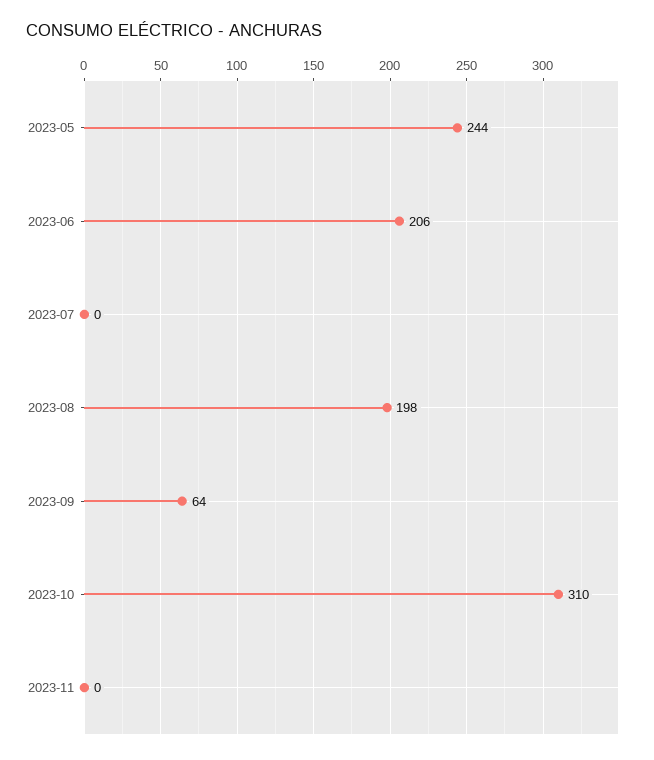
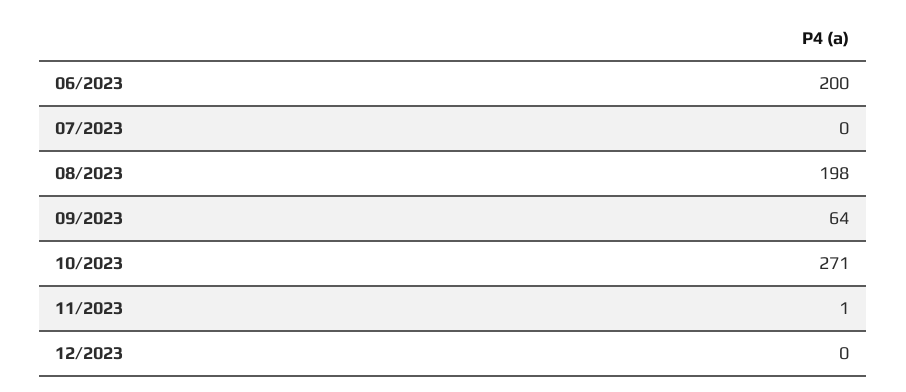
2023-05: 244 -> none
2023-06: 206 -> 200
2023-10: 310 -> 271
2023-11: 0 -> 1
12/2023: none -> 0

